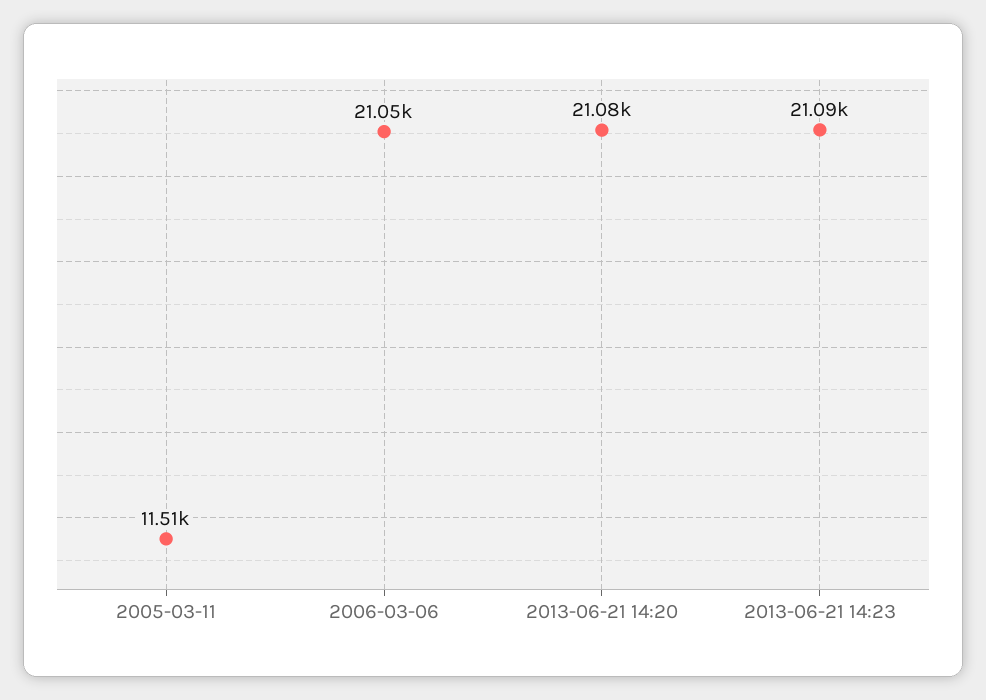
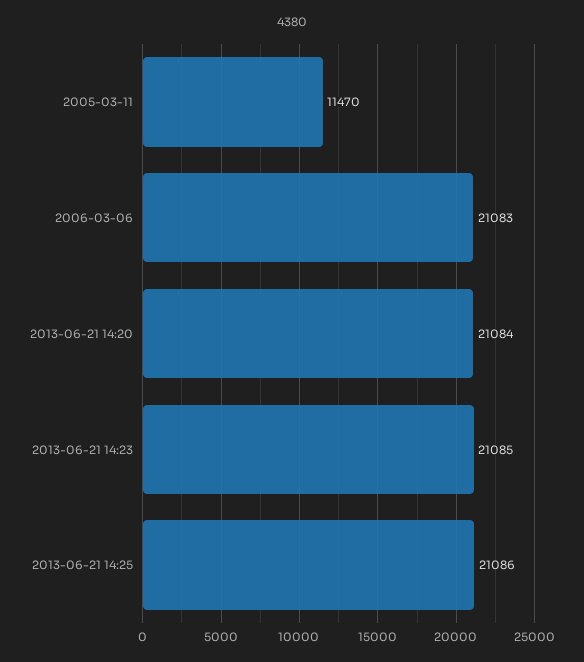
2005-03-11: 11510 -> 11470
2006-03-06: 21050 -> 21083
2013-06-21 14:25: none -> 21086

